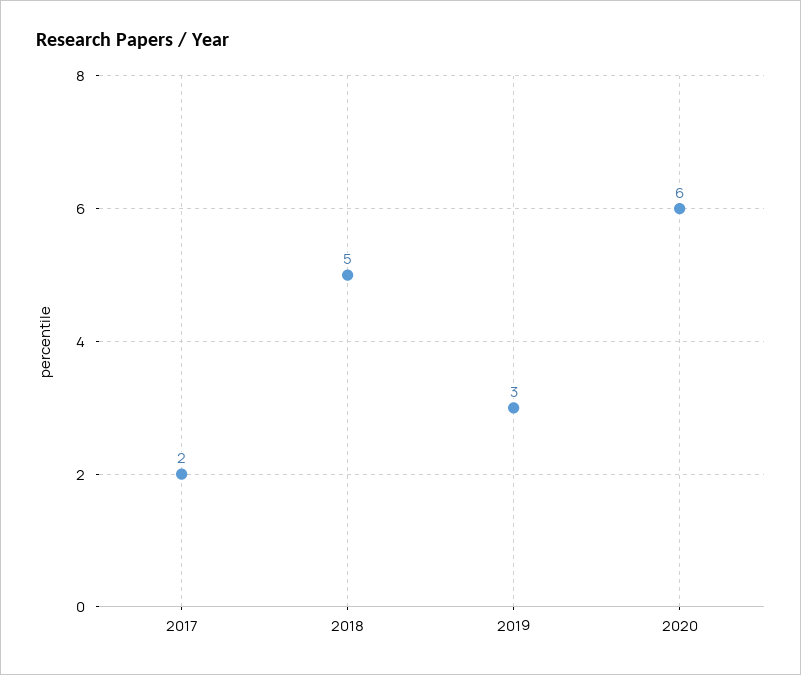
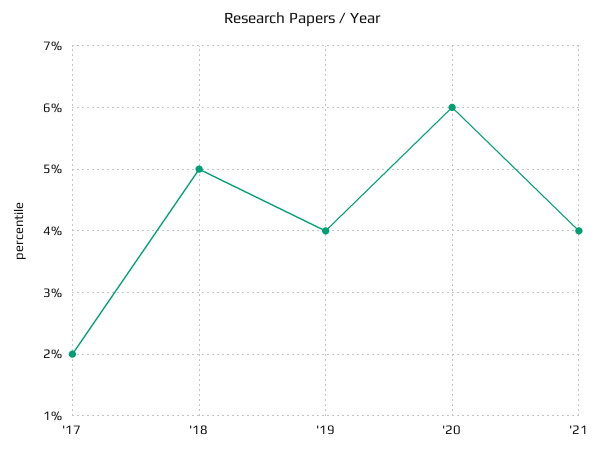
2019: 3 -> 4
'21: none -> 4

